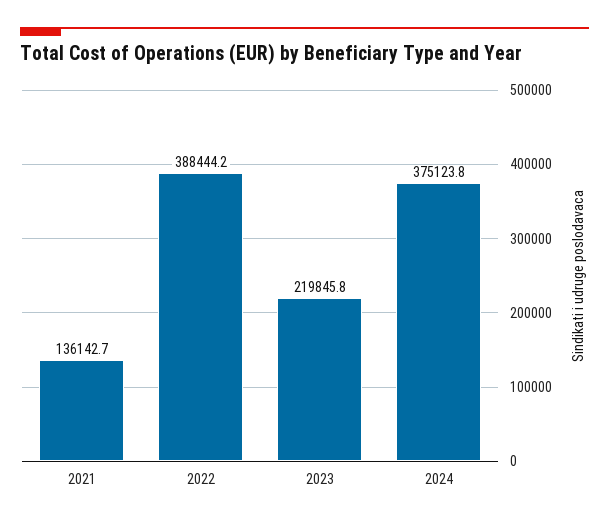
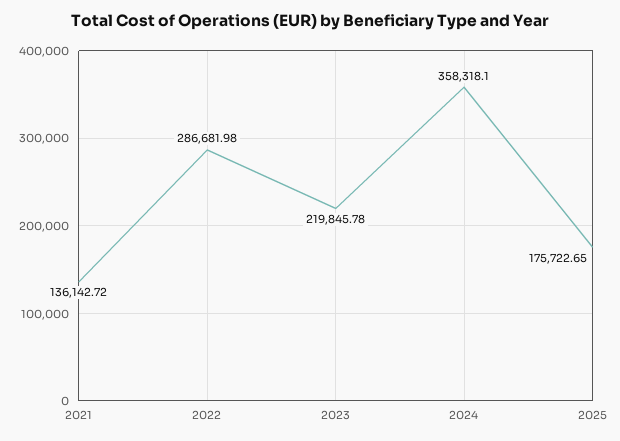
2022: 388444.2 -> 286681.98
2024: 375123.8 -> 358318.1
2025: none -> 175722.65

